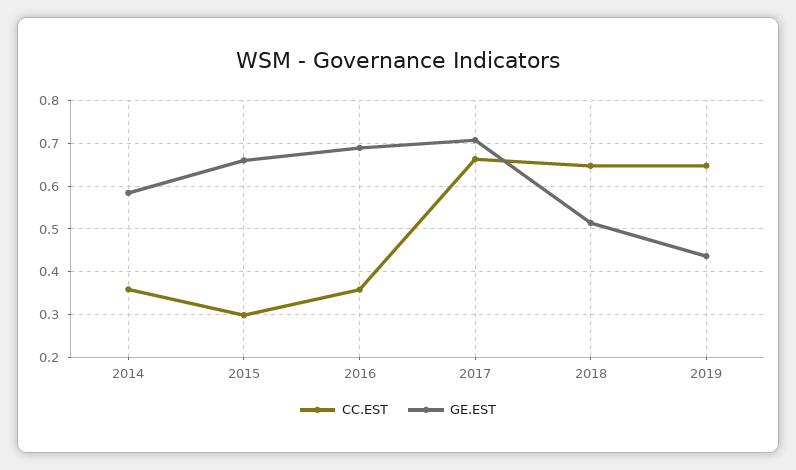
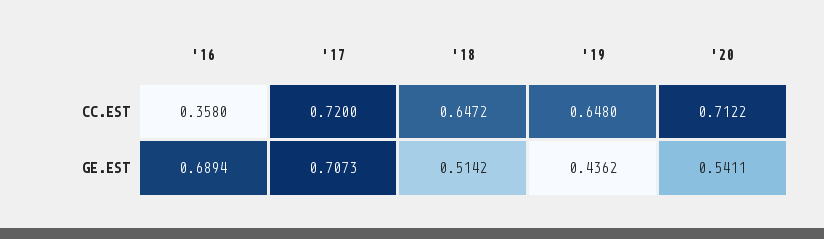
CC.EST, 2014: 0.36 -> none
GE.EST, 2014: 0.58 -> none
CC.EST, 2015: 0.3 -> none
GE.EST, 2015: 0.66 -> none
CC.EST, 2017: 0.66 -> 0.72
CC.EST, '20: none -> 0.7122
GE.EST, '20: none -> 0.5411

